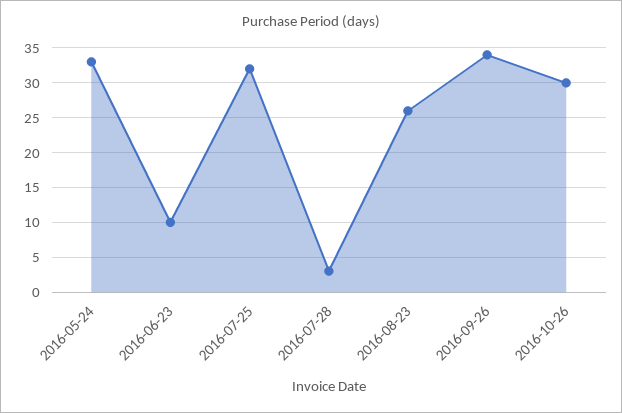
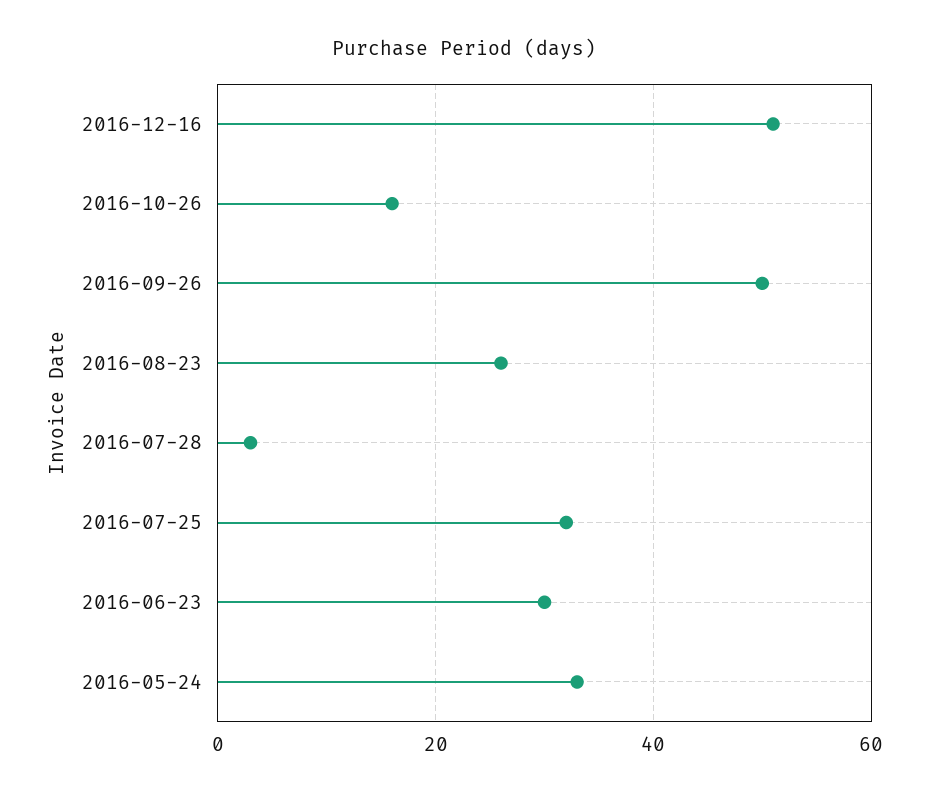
2016-06-23: 10 -> 30
2016-09-26: 34 -> 50
2016-10-26: 30 -> 15
2016-12-16: none -> 50

